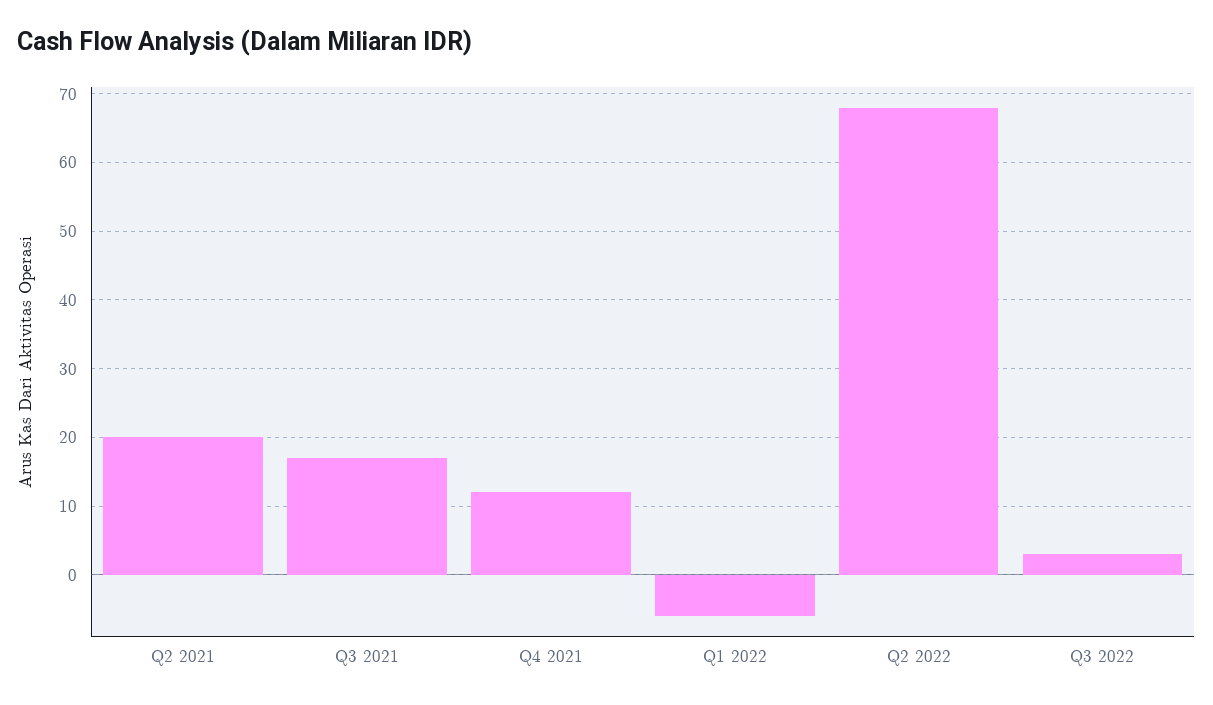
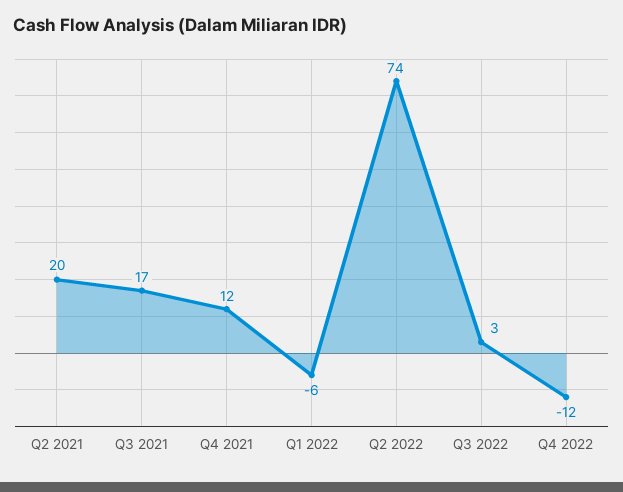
Q2 2022: 68 -> 74
Q4 2022: none -> -12

